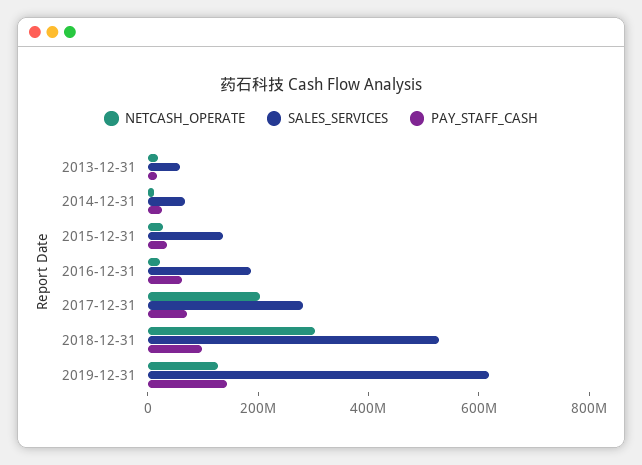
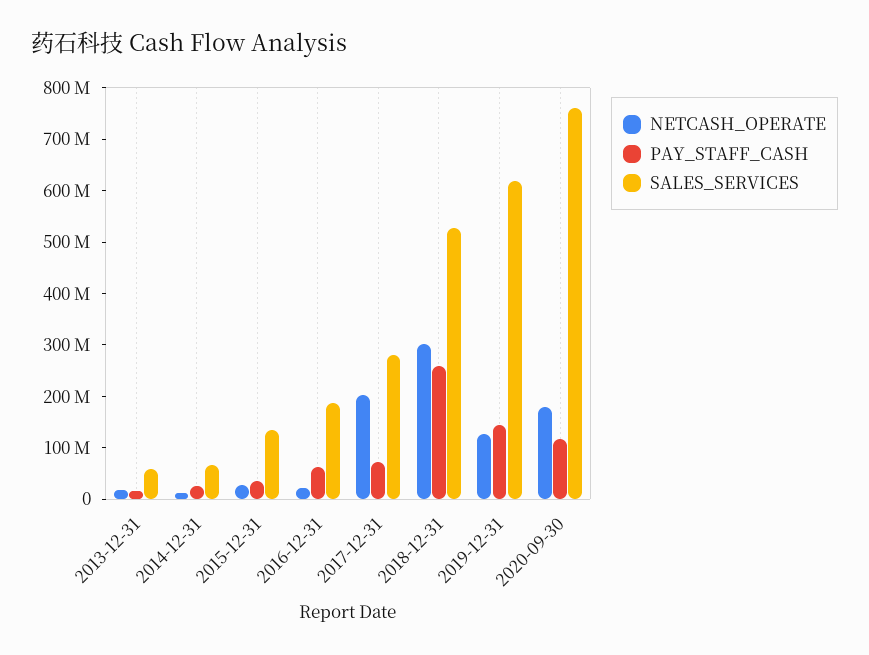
PAY_STAFF_CASH, 2018-12-31: 100000000 -> 260000000
NETCASH_OPERATE, 2020-09-30: none -> 180000000
PAY_STAFF_CASH, 2020-09-30: none -> 120000000
SALES_SERVICES, 2020-09-30: none -> 760000000

